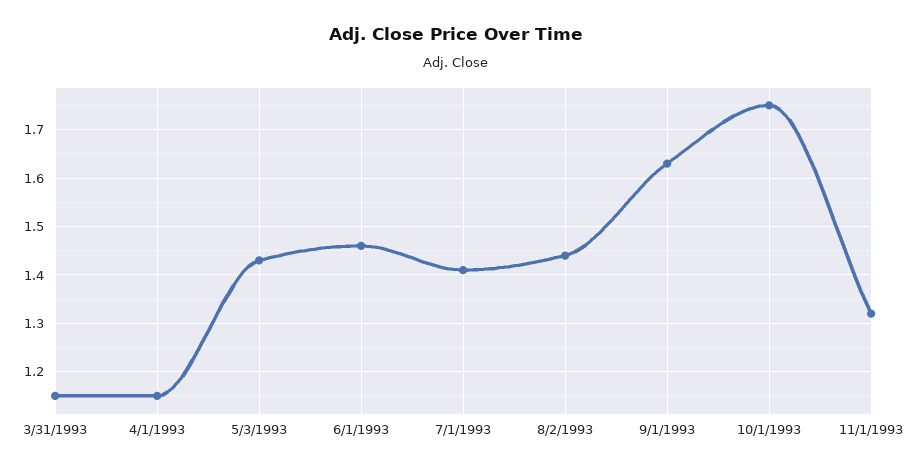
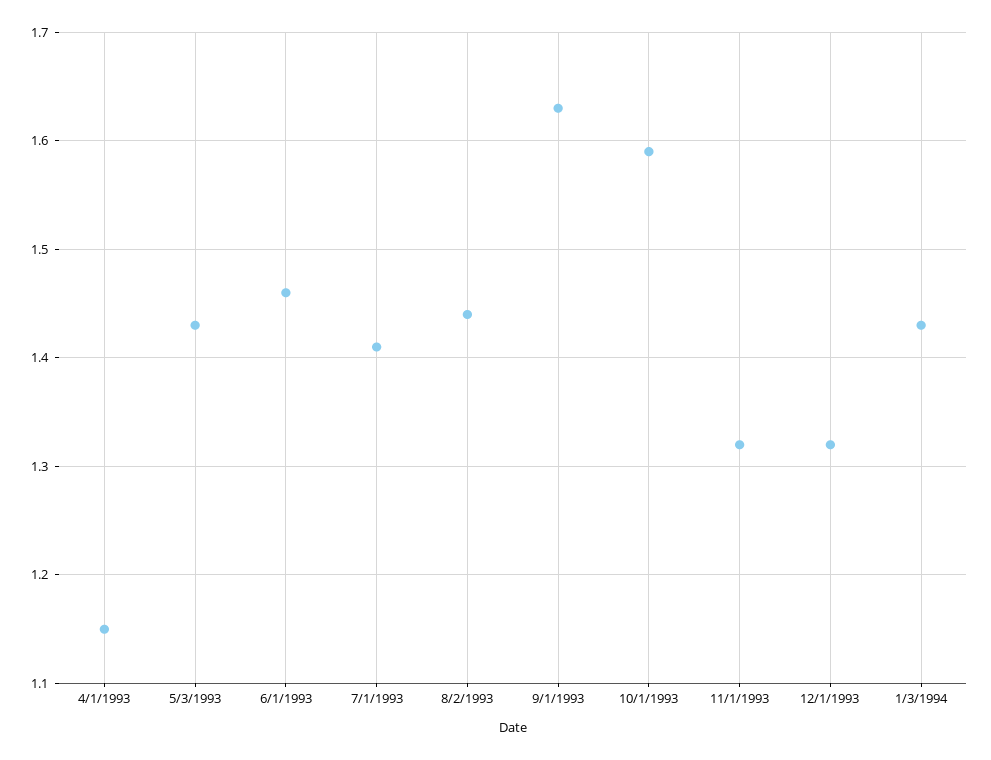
3/31/1993: 1.15 -> none
10/1/1993: 1.75 -> 1.59
12/1/1993: none -> 1.32
1/3/1994: none -> 1.43

